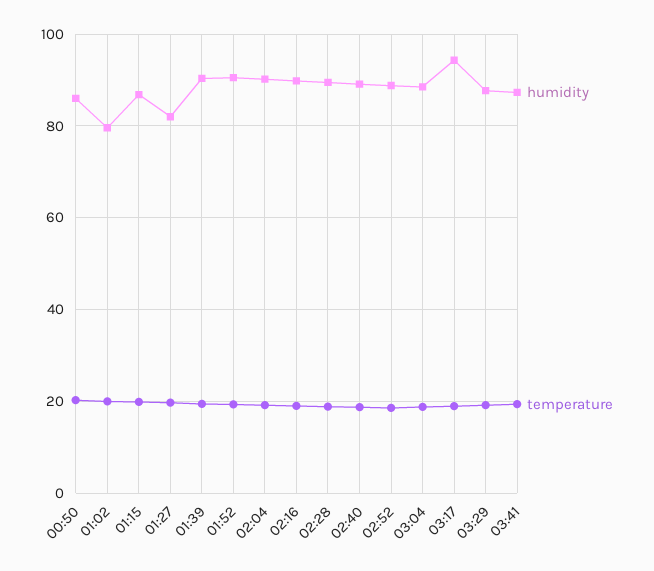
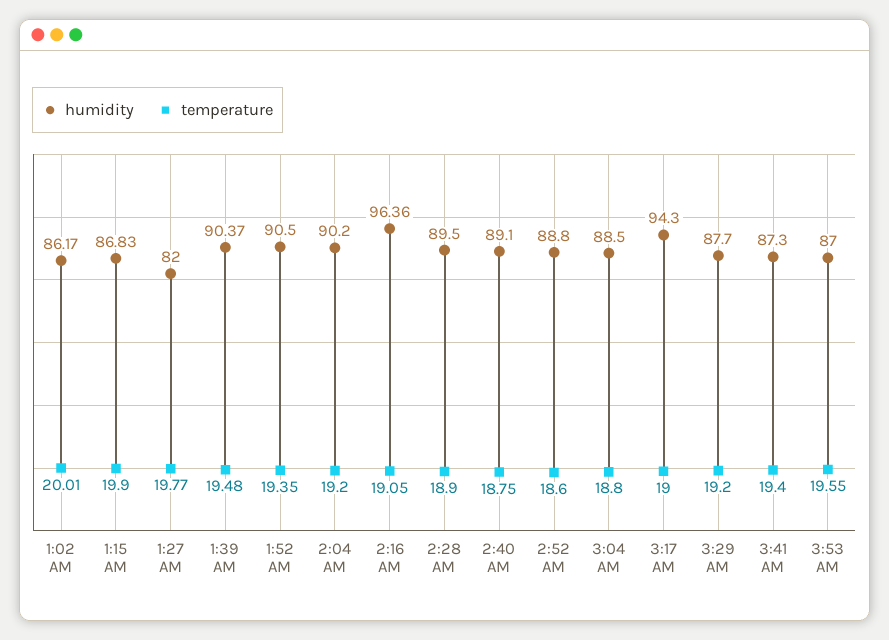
humidity, 00:50: 86 -> none
temperature, 00:50: 20 -> none
humidity, 01:02: 80 -> 86.17
humidity, 02:16: 90 -> 96.36
humidity, 3:53 AM: none -> 87
temperature, 3:53 AM: none -> 19.55

